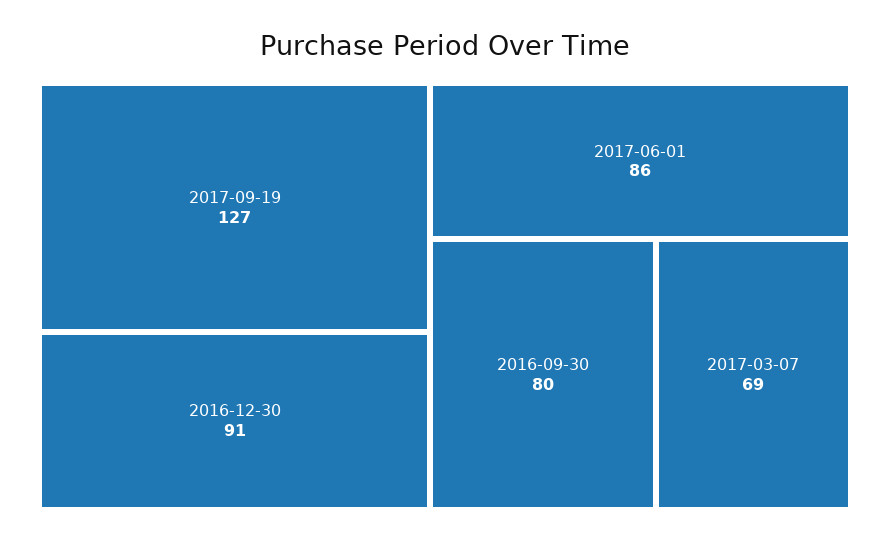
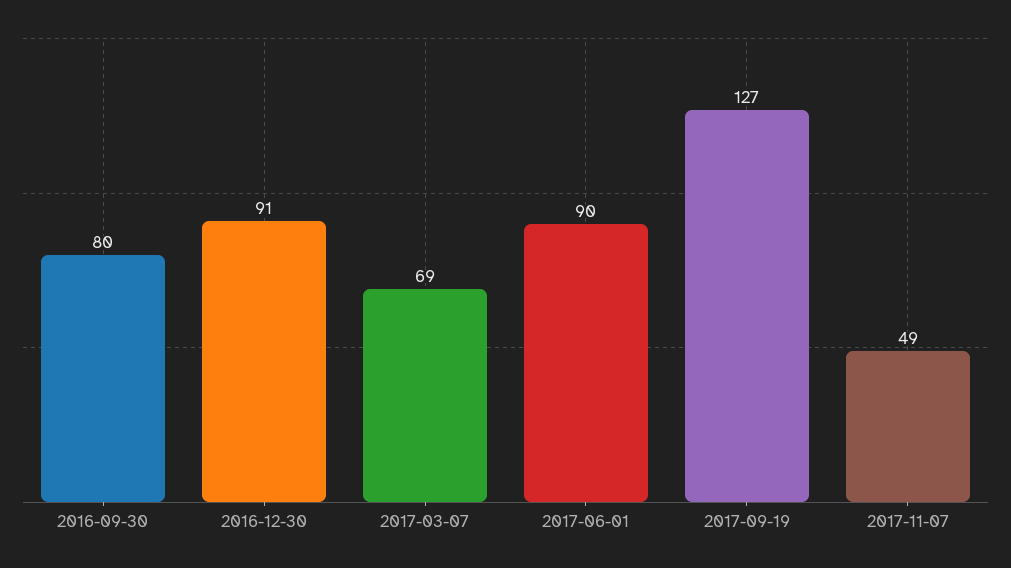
2017-06-01: 86 -> 90
2017-11-07: none -> 49

